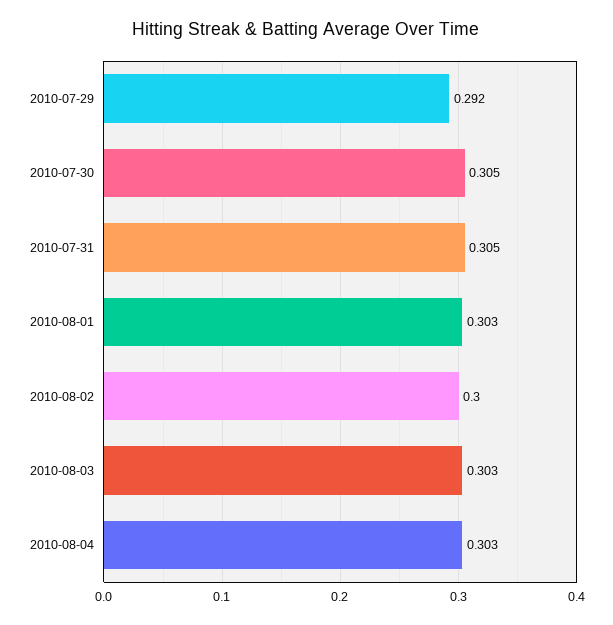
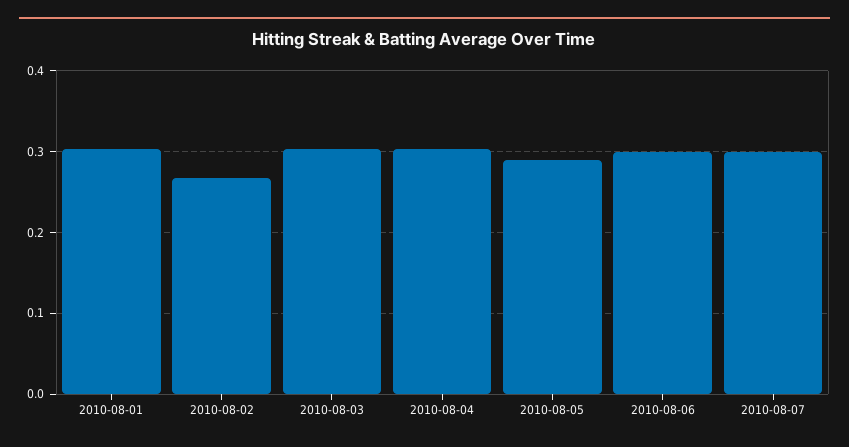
2010-07-29: 0.292 -> none
2010-07-30: 0.305 -> none
2010-07-31: 0.305 -> none
2010-08-02: 0.3 -> 0.27
2010-08-05: none -> 0.29
2010-08-06: none -> 0.3
2010-08-07: none -> 0.3

